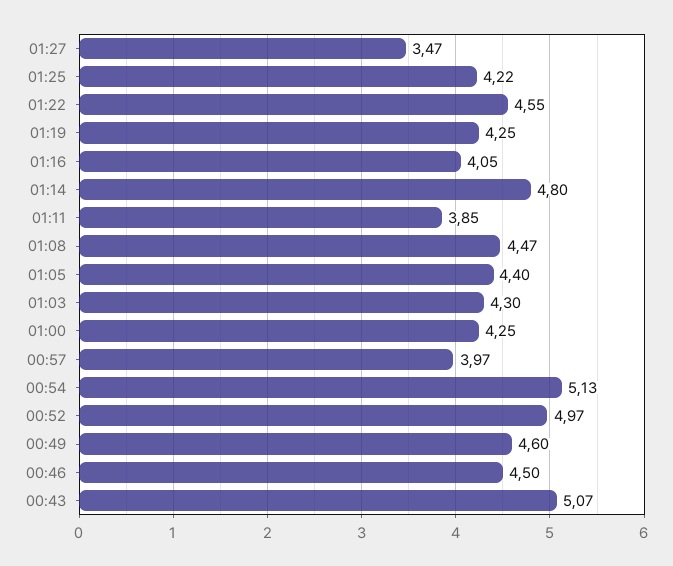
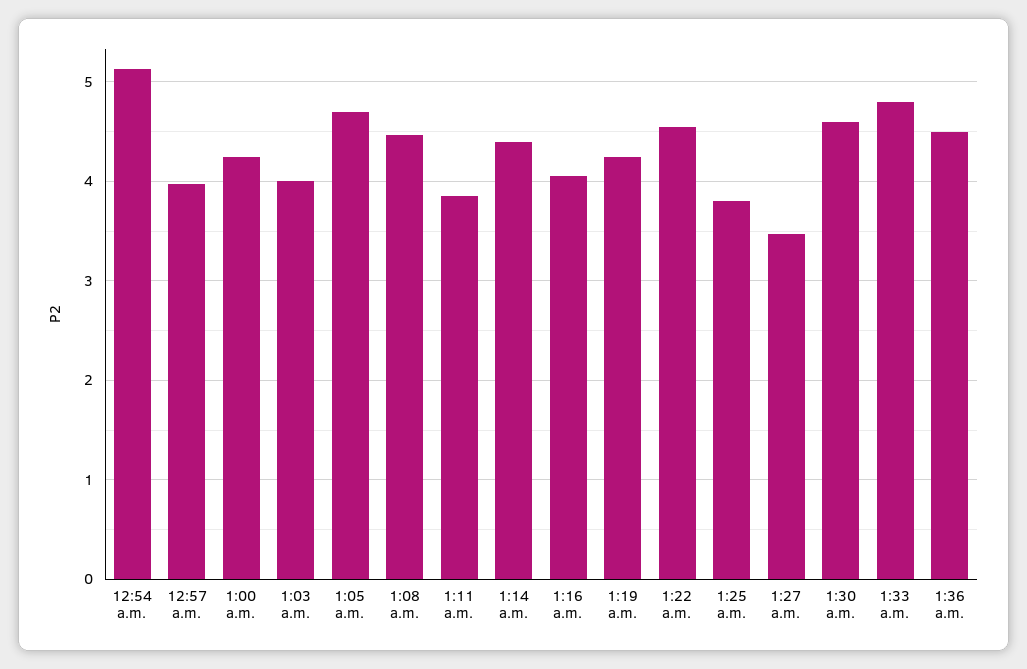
01:25: 4.22 -> 3.8
01:14: 4.8 -> 4.4
01:05: 4.4 -> 4.7
01:03: 4.3 -> 4
00:52: 4.97 -> none
00:49: 4.6 -> none
00:46: 4.5 -> none
00:43: 5.07 -> none
1:30 a.m.: none -> 4.6
1:33 a.m.: none -> 4.8
1:36 a.m.: none -> 4.5

